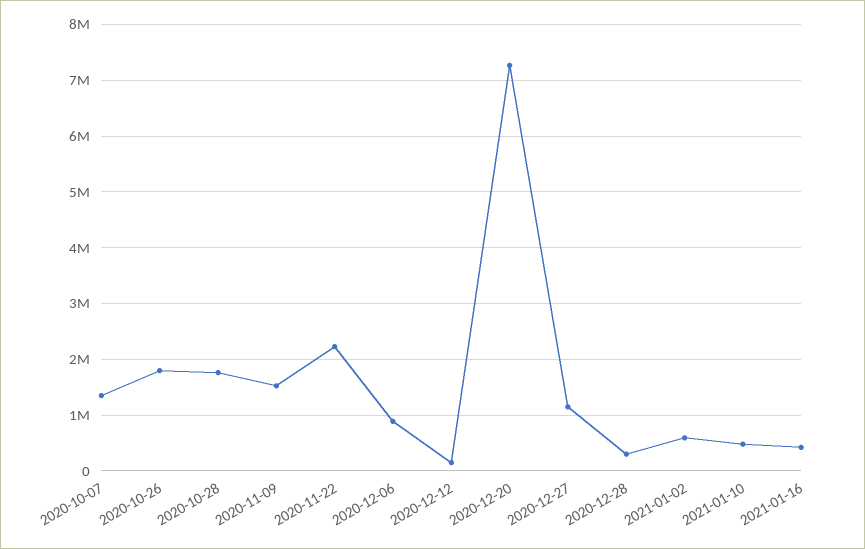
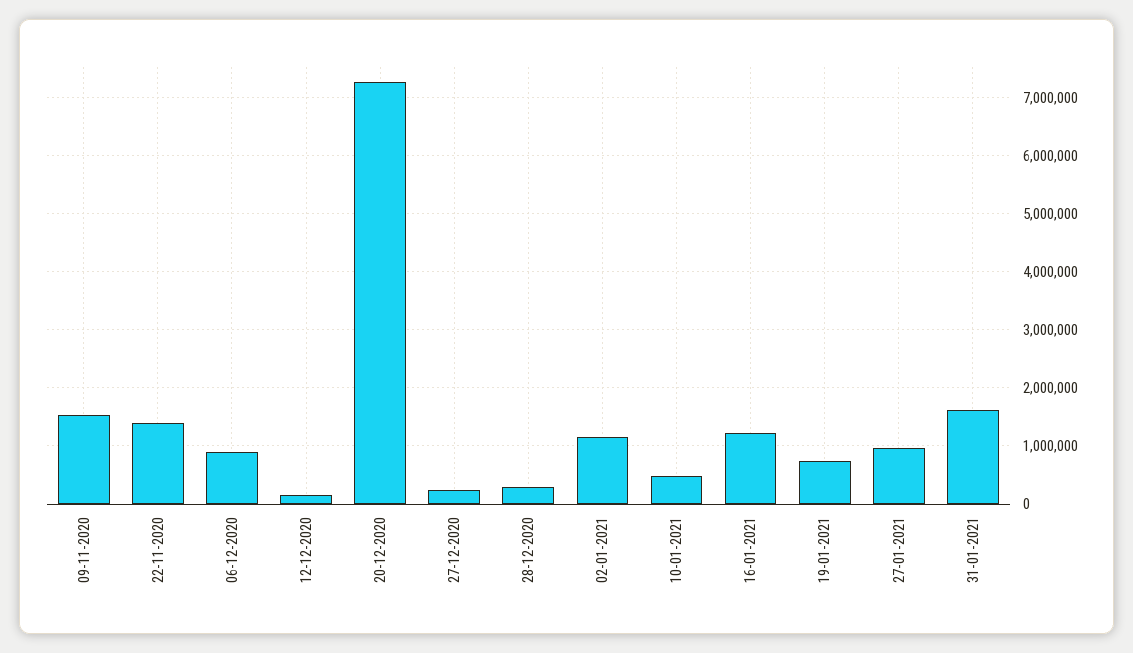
2020-10-07: 1400000 -> none
2020-10-26: 1800000 -> none
2020-10-28: 1800000 -> none
2020-11-22: 2200000 -> 1400000
2020-12-27: 1200000 -> 200000
2021-01-02: 600000 -> 1200000
2021-01-16: 400000 -> 1200000
19-01-2021: none -> 800000
27-01-2021: none -> 1000000
31-01-2021: none -> 1600000

